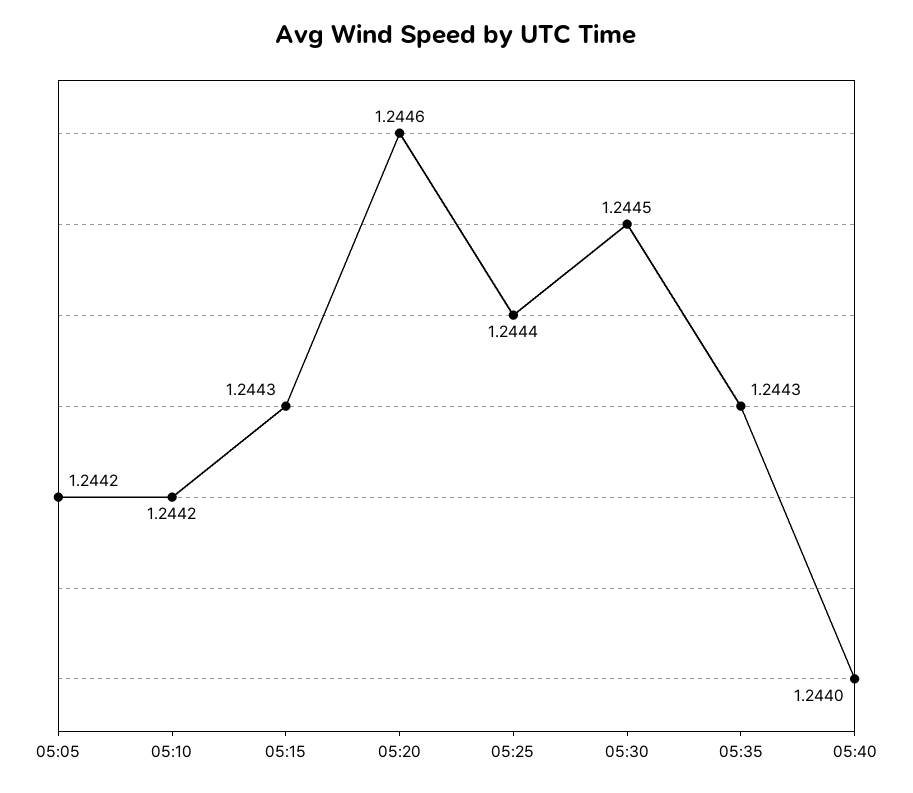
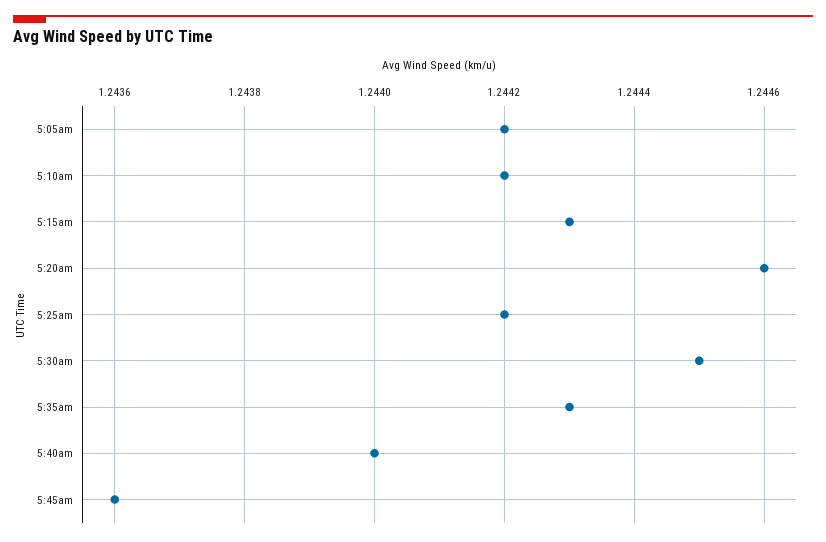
05:25: 1.2444 -> 1.2442
5:45am: none -> 1.2436

